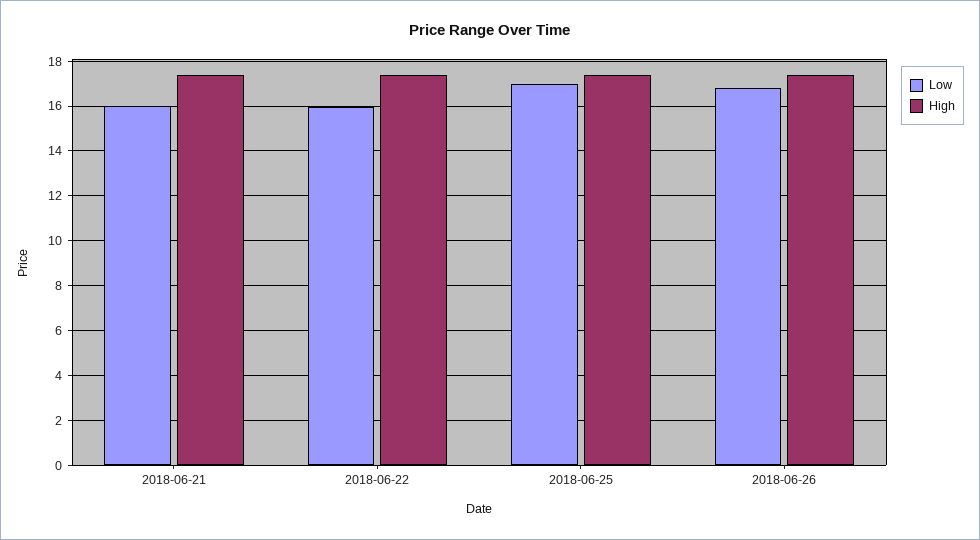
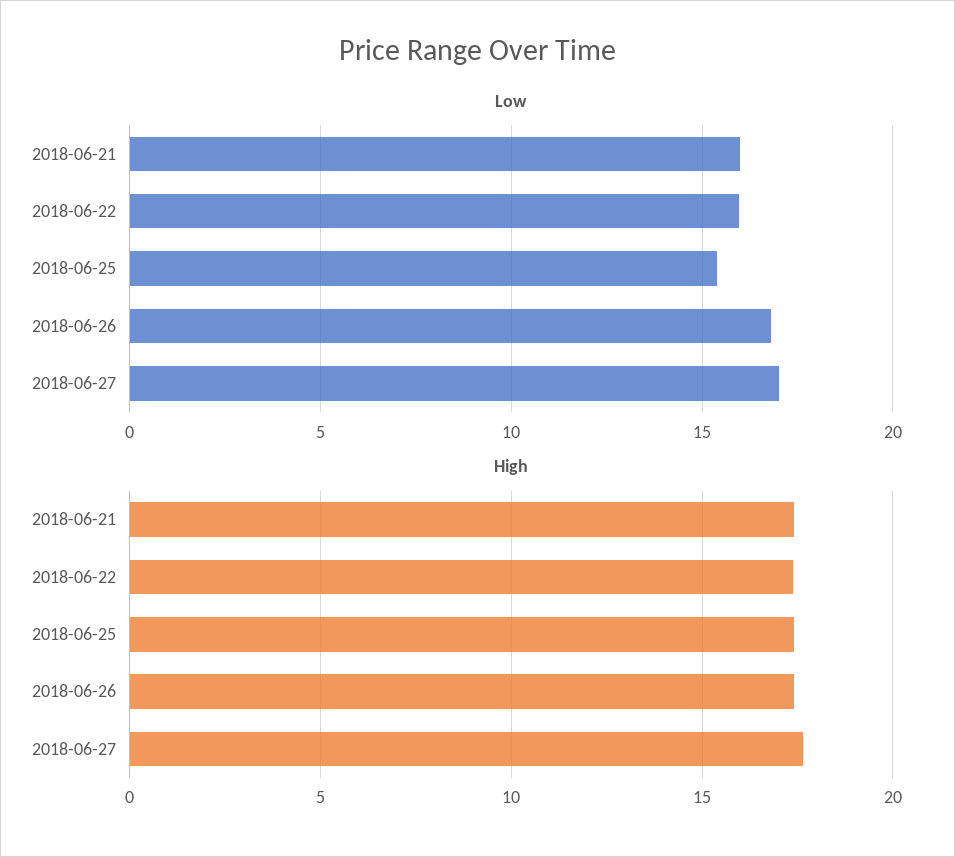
Low, 2018-06-25: 17 -> 15.5
Low, 2018-06-27: none -> 17
High, 2018-06-27: none -> 17.5

